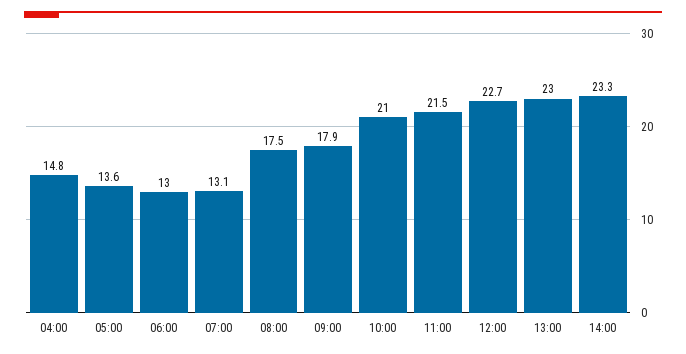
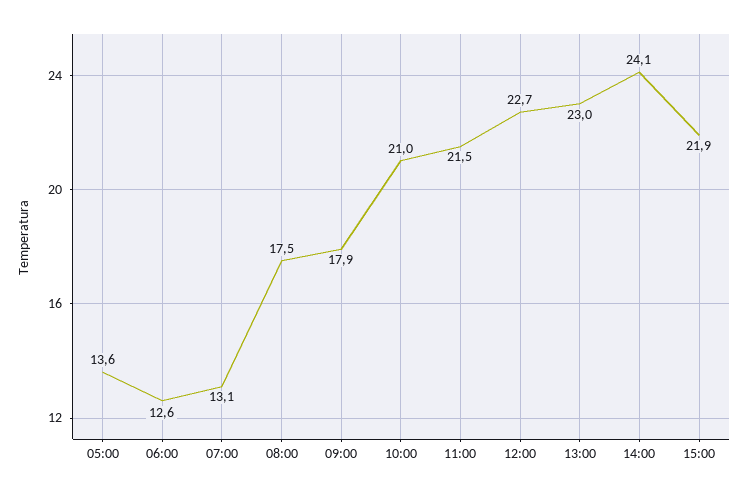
04:00: 14.8 -> none
06:00: 13 -> 12.6
14:00: 23.3 -> 24.1
15:00: none -> 21.9

